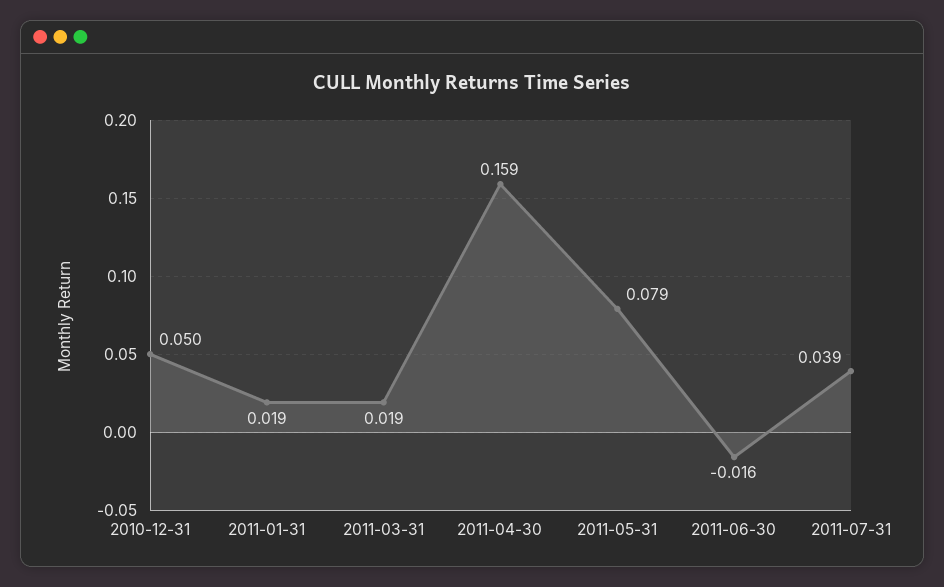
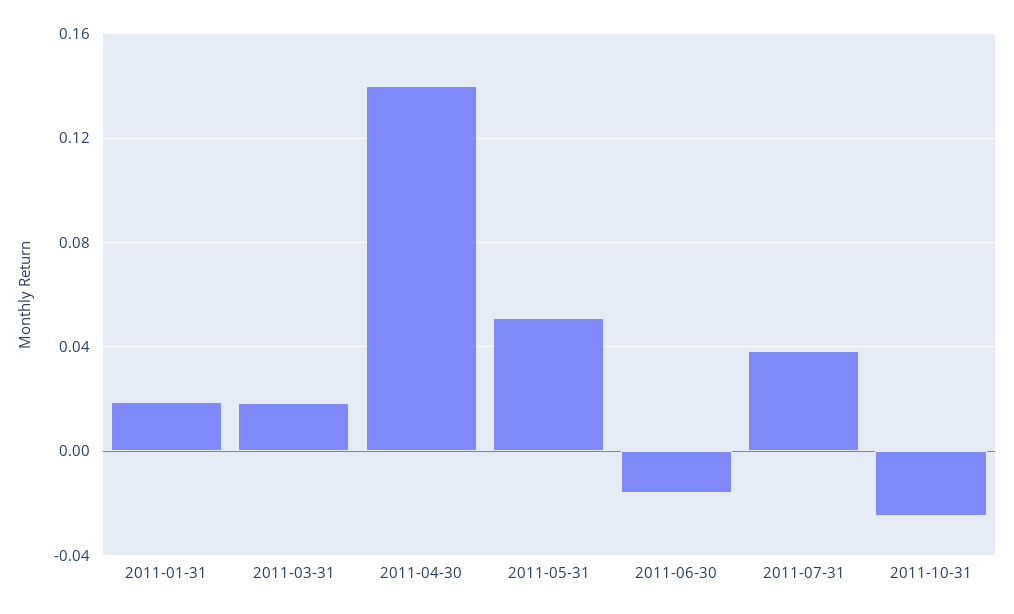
2010-12-31: 0.05 -> none
2011-04-30: 0.159 -> 0.14
2011-05-31: 0.079 -> 0.05
2011-10-31: none -> -0.025

